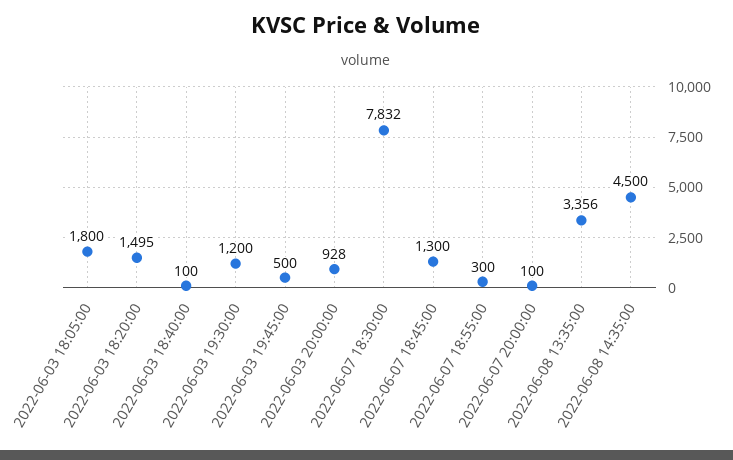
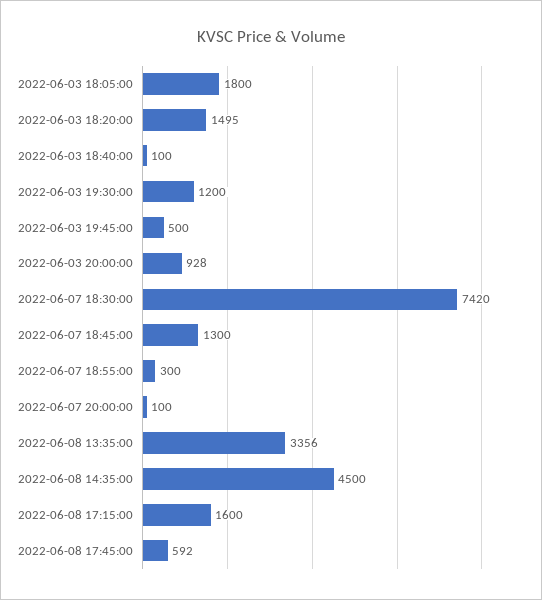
2022-06-07 18:30:00: 7832 -> 7420
2022-06-08 17:15:00: none -> 1600
2022-06-08 17:45:00: none -> 592

